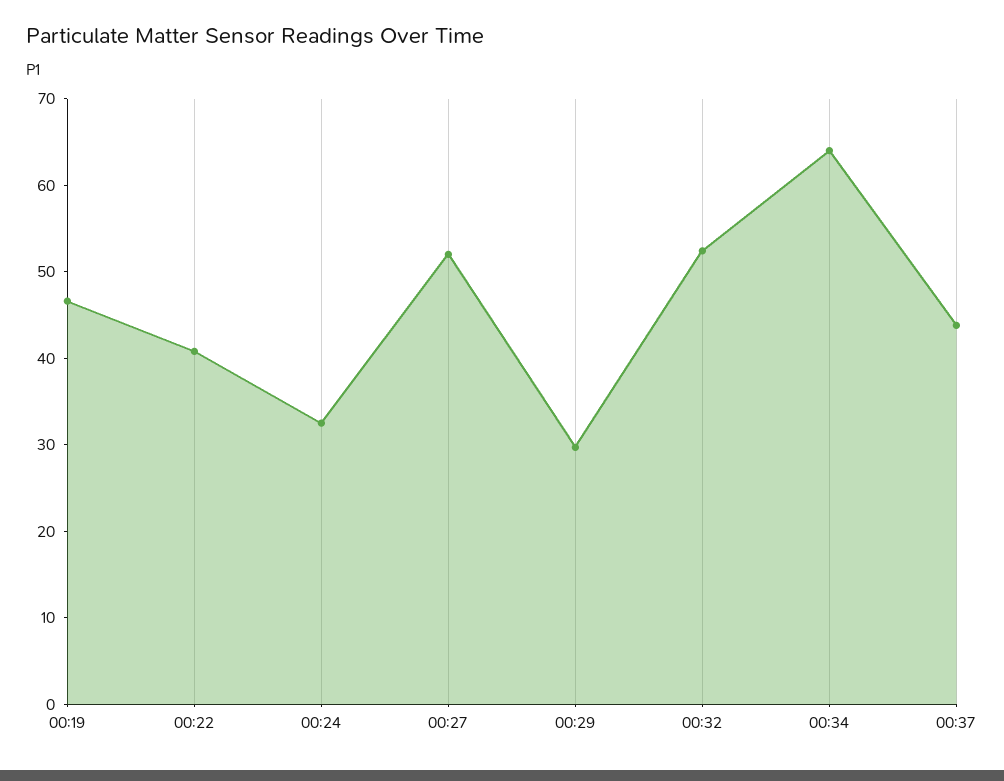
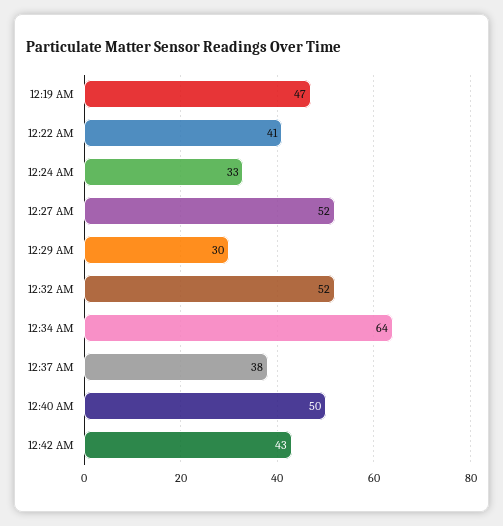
00:37: 44 -> 38
12:40 AM: none -> 50
12:42 AM: none -> 43

